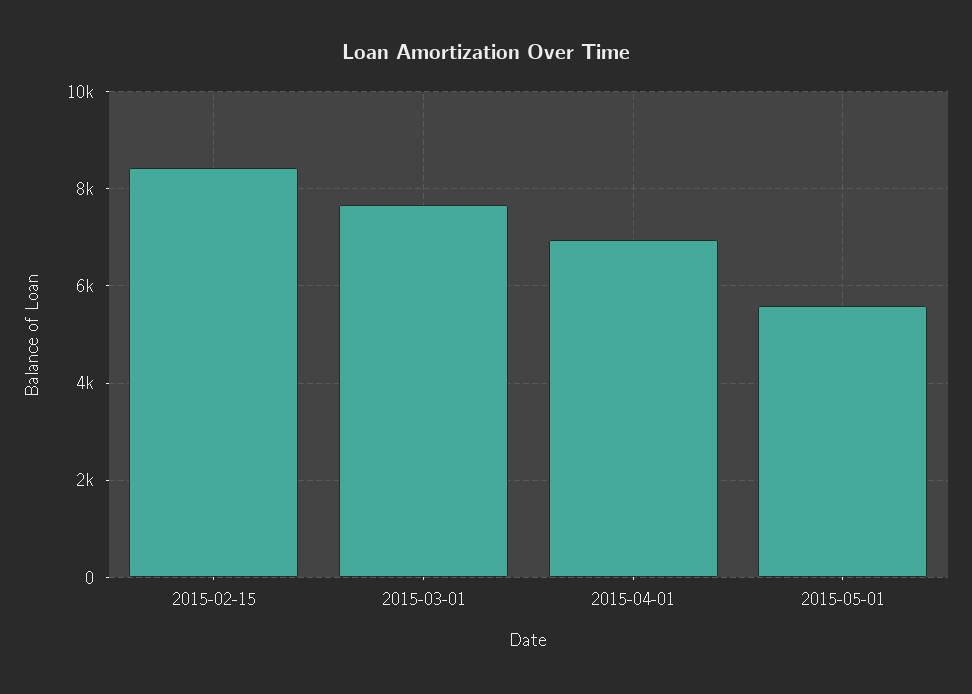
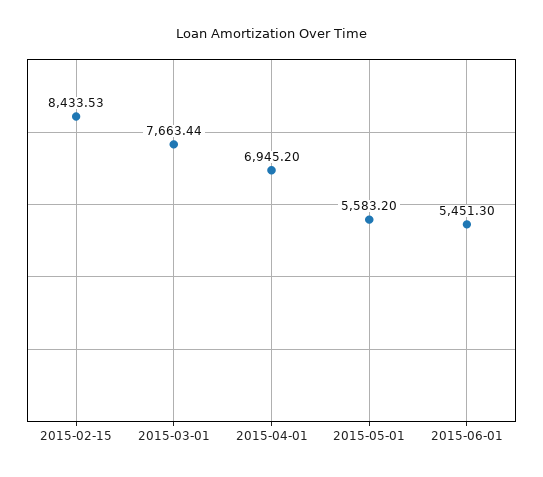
2015-06-01: none -> 5451.3

